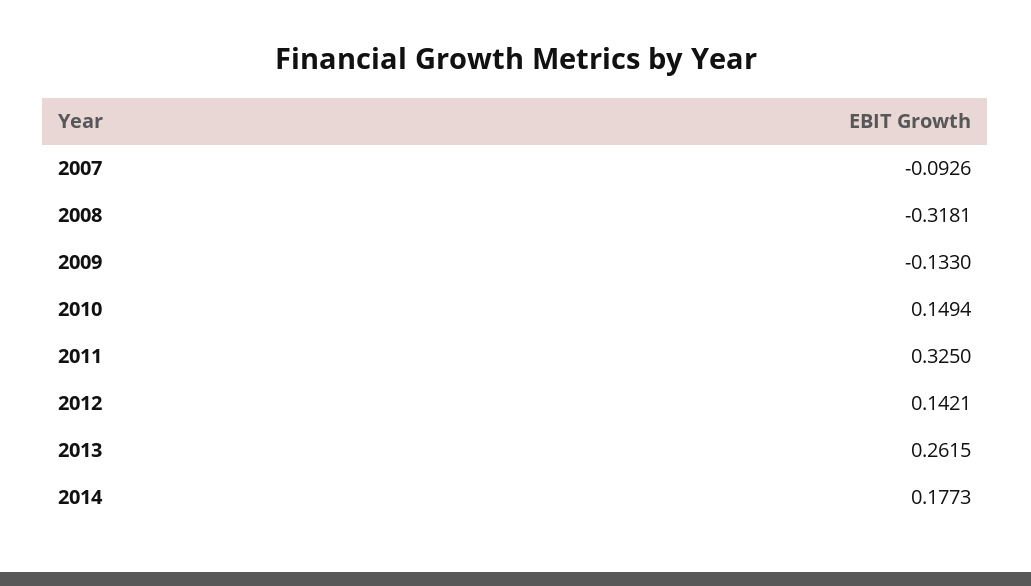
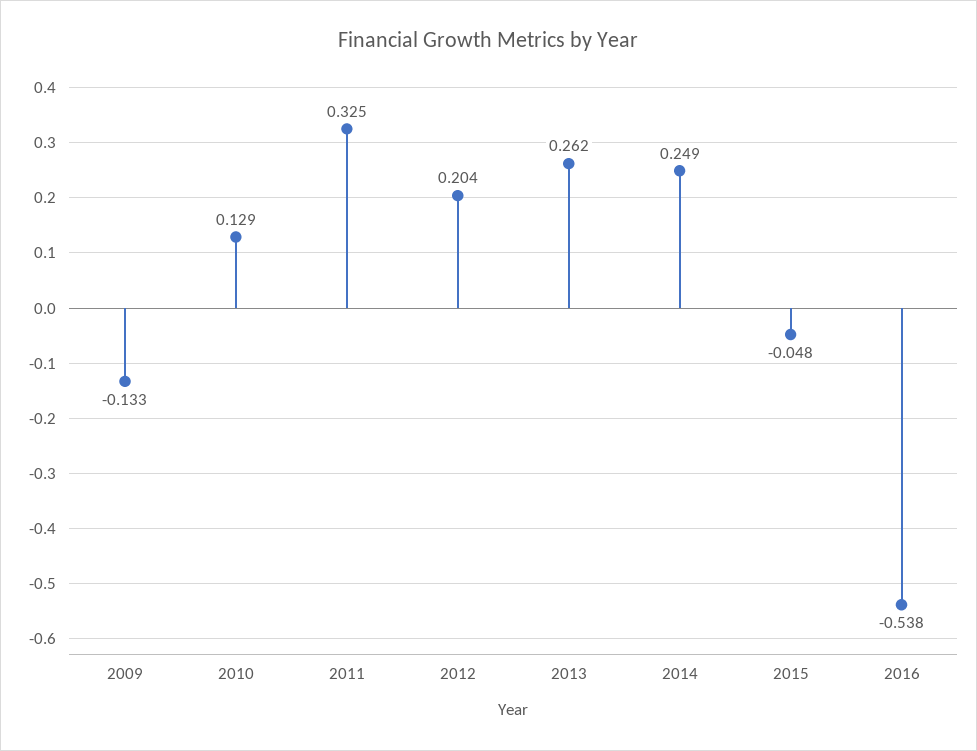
2007: -0.0926 -> none
2008: -0.3181 -> none
2010: 0.1494 -> 0.129
2012: 0.1421 -> 0.204
2014: 0.1773 -> 0.249
2015: none -> -0.048
2016: none -> -0.538

